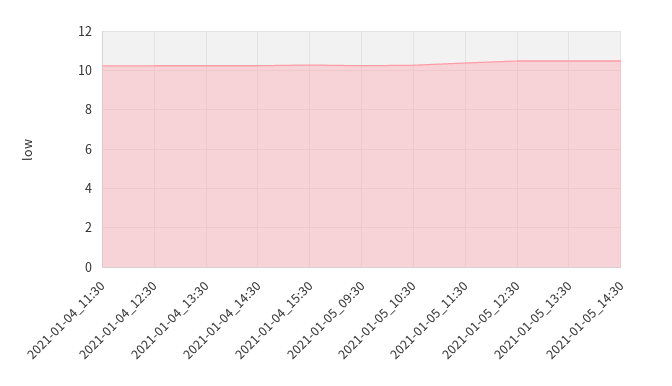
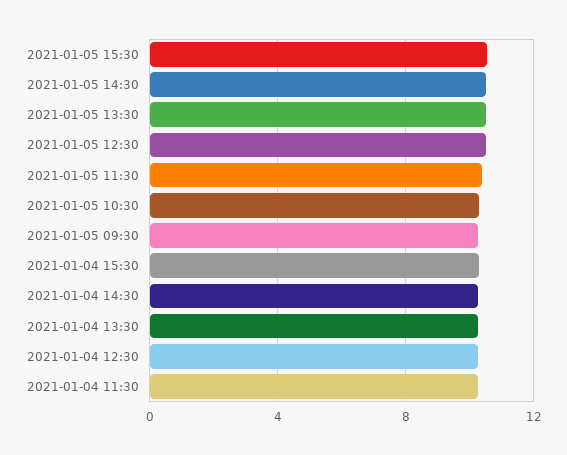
2021-01-05 15:30: none -> 10.5

